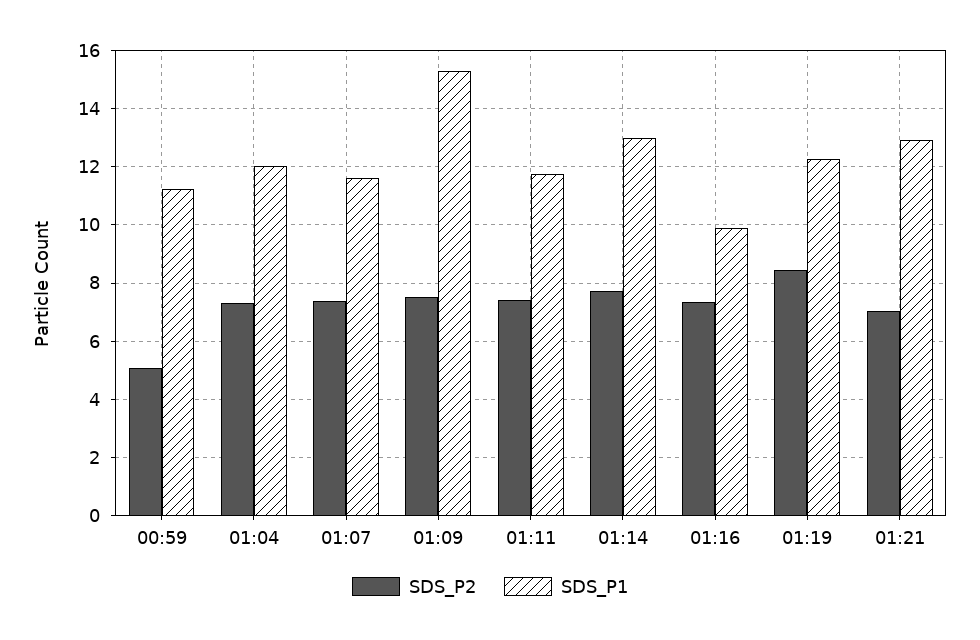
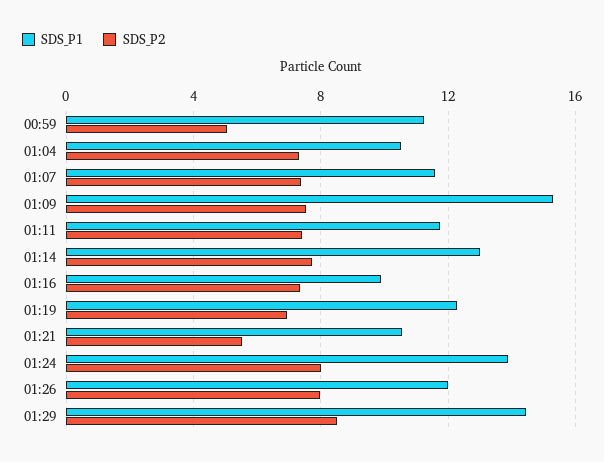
SDS_P1, 01:04: 12 -> 10.5
SDS_P2, 01:19: 8.5 -> 7
SDS_P2, 01:21: 7 -> 5.5
SDS_P1, 01:21: 13 -> 10.5
SDS_P1, 01:24: none -> 14
SDS_P2, 01:24: none -> 8
SDS_P1, 01:26: none -> 12
SDS_P2, 01:26: none -> 8
SDS_P1, 01:29: none -> 14.5
SDS_P2, 01:29: none -> 8.5

